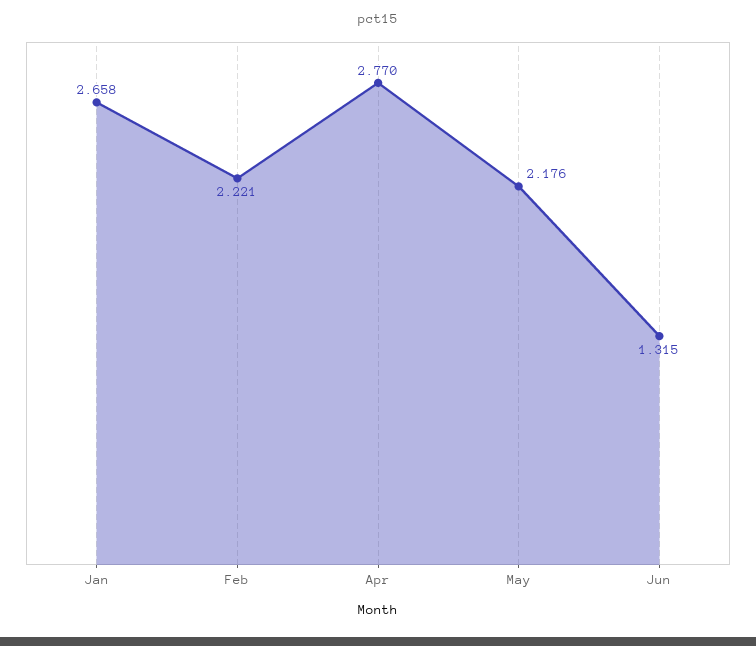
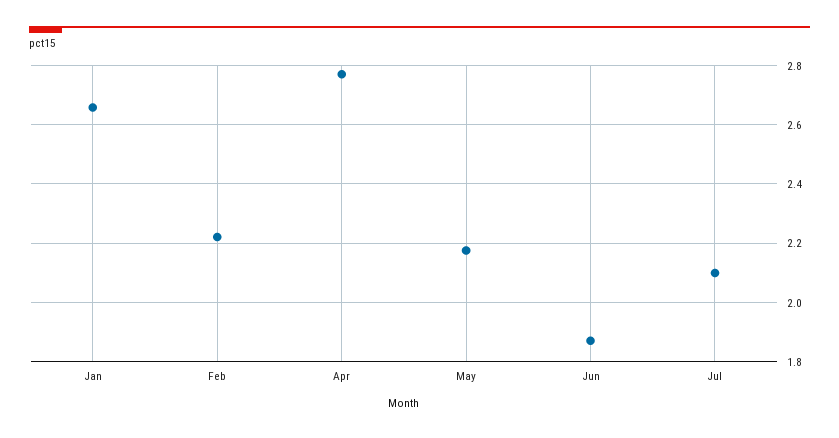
Jun: 1.315 -> 1.875
Jul: none -> 2.1

